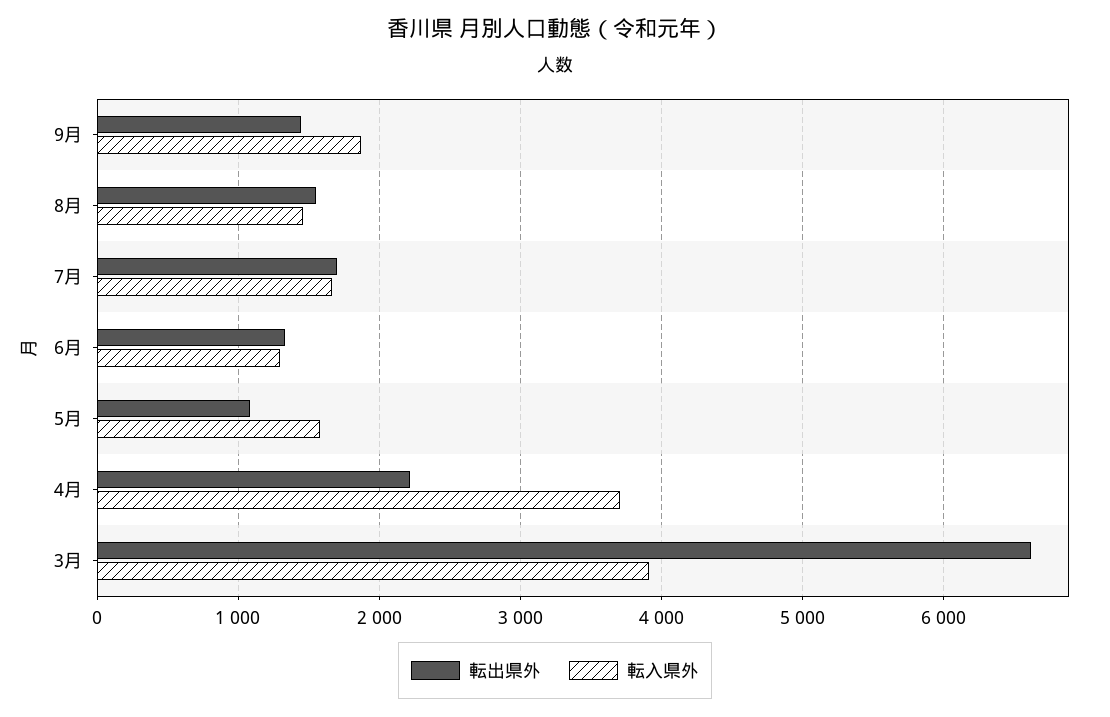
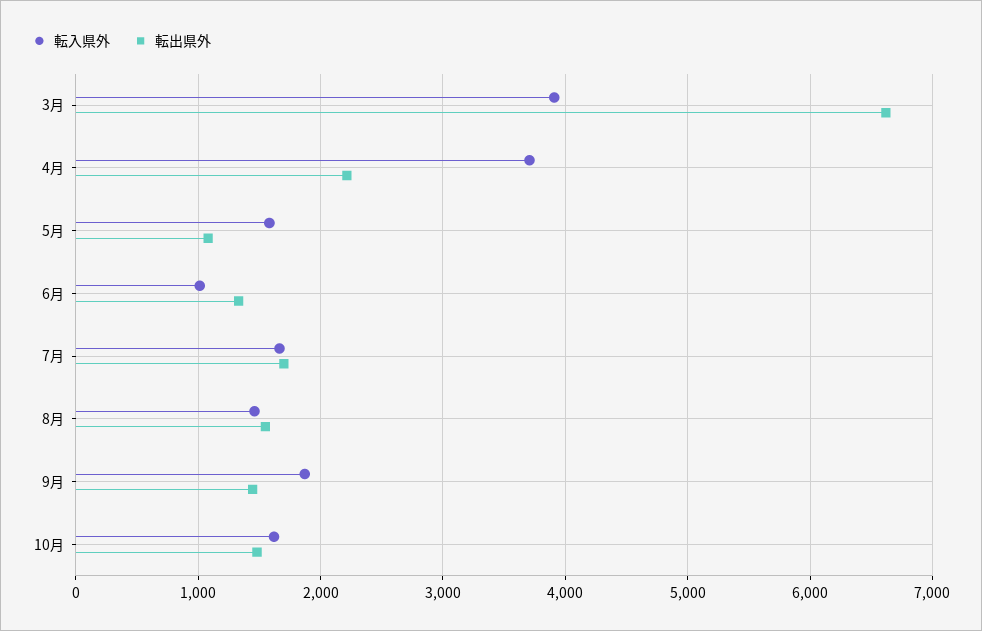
転入県外, 6月: 1300 -> 1000
転入県外, 10月: none -> 1600
転出県外, 10月: none -> 1500

